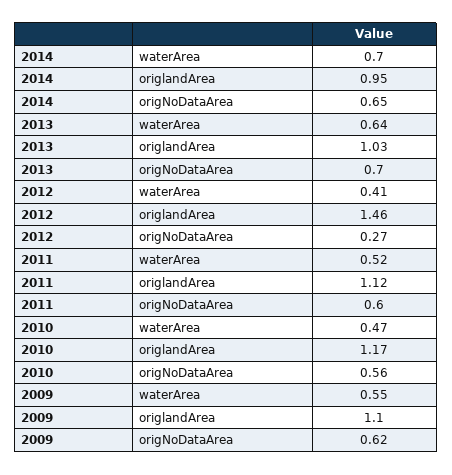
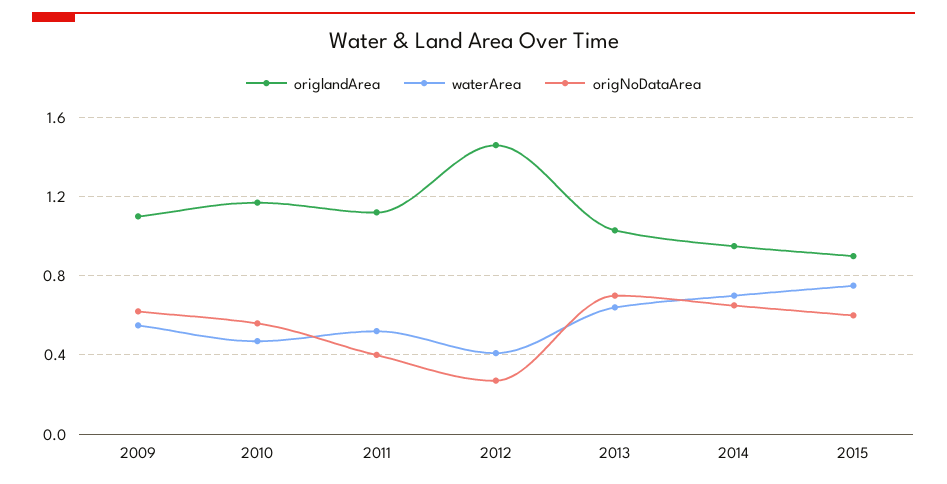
origNoDataArea, 2011: 0.6 -> 0.4
origlandArea, 2015: none -> 0.9
waterArea, 2015: none -> 0.75
origNoDataArea, 2015: none -> 0.6

